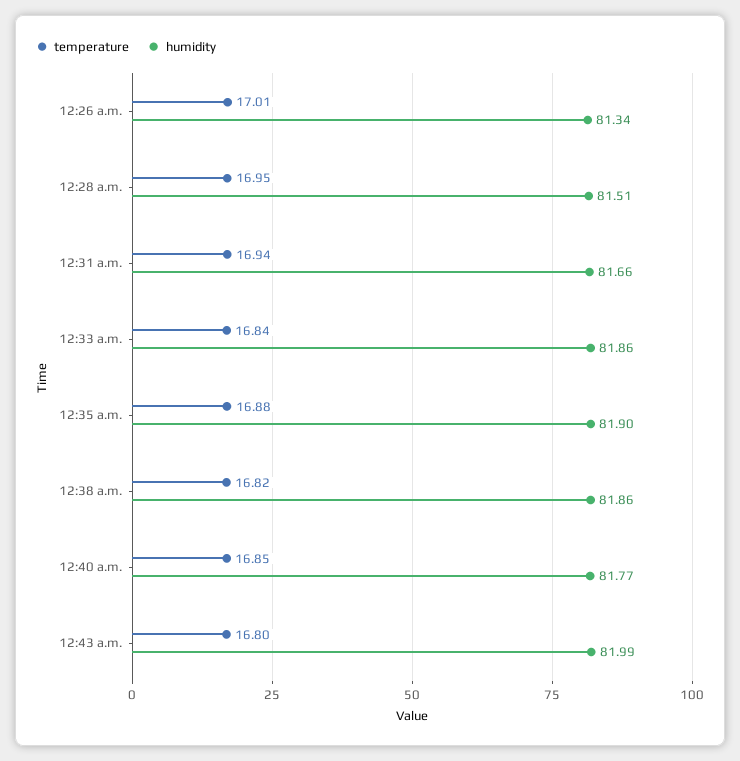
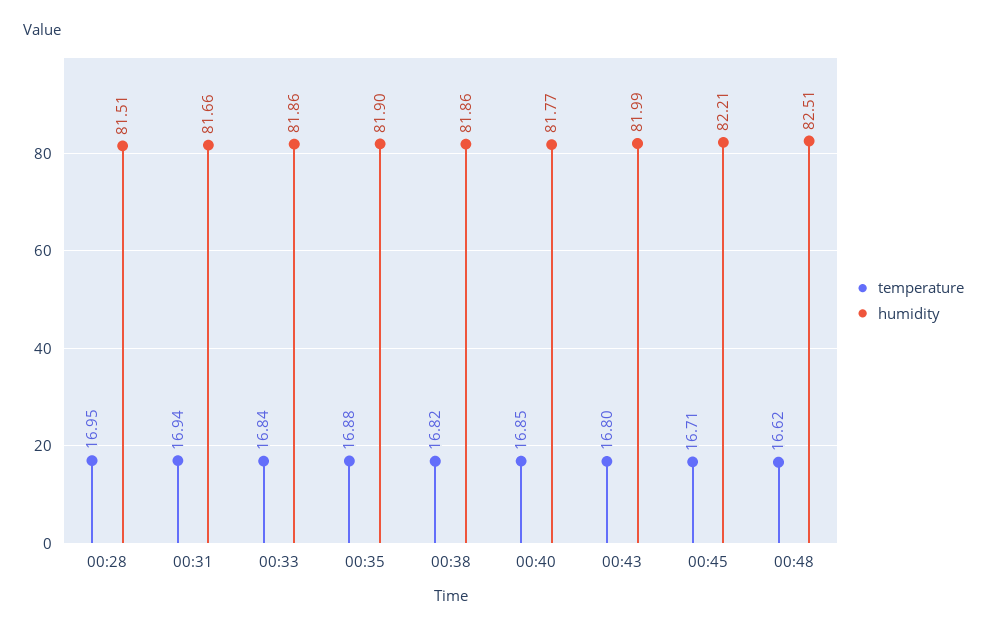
temperature, 12:26 a.m.: 17.01 -> none
humidity, 12:26 a.m.: 81.34 -> none
temperature, 00:45: none -> 16.71
humidity, 00:45: none -> 82.21
temperature, 00:48: none -> 16.62
humidity, 00:48: none -> 82.51

